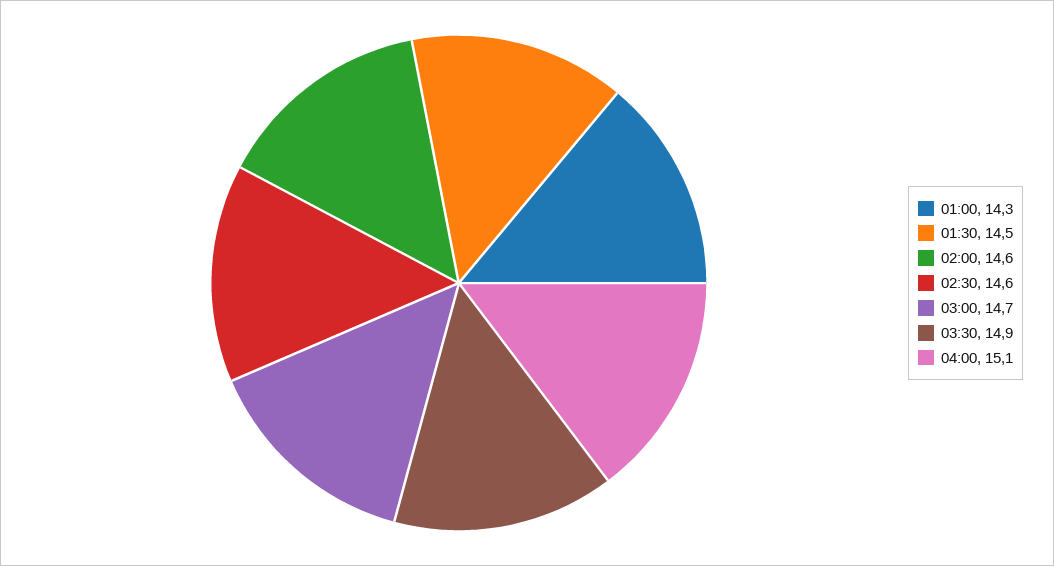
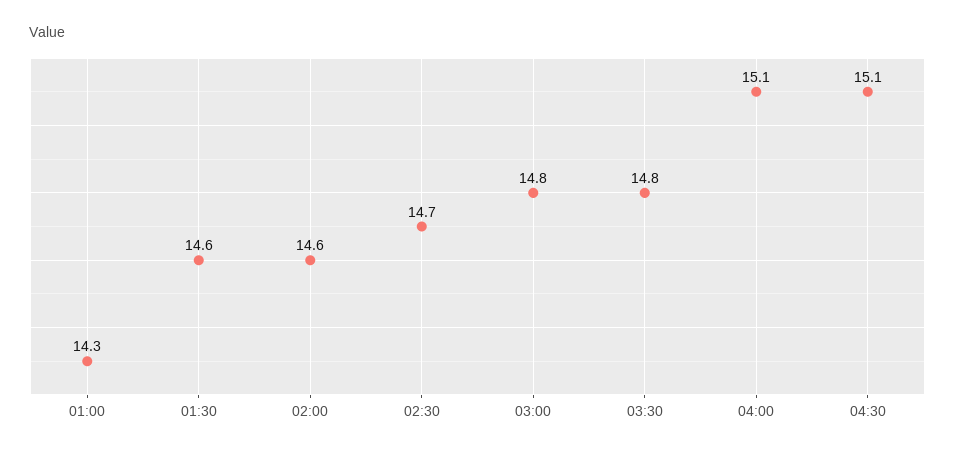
01:30: 14.5 -> 14.6
02:30: 14.6 -> 14.7
03:00: 14.7 -> 14.8
03:30: 14.9 -> 14.8
04:30: none -> 15.1

